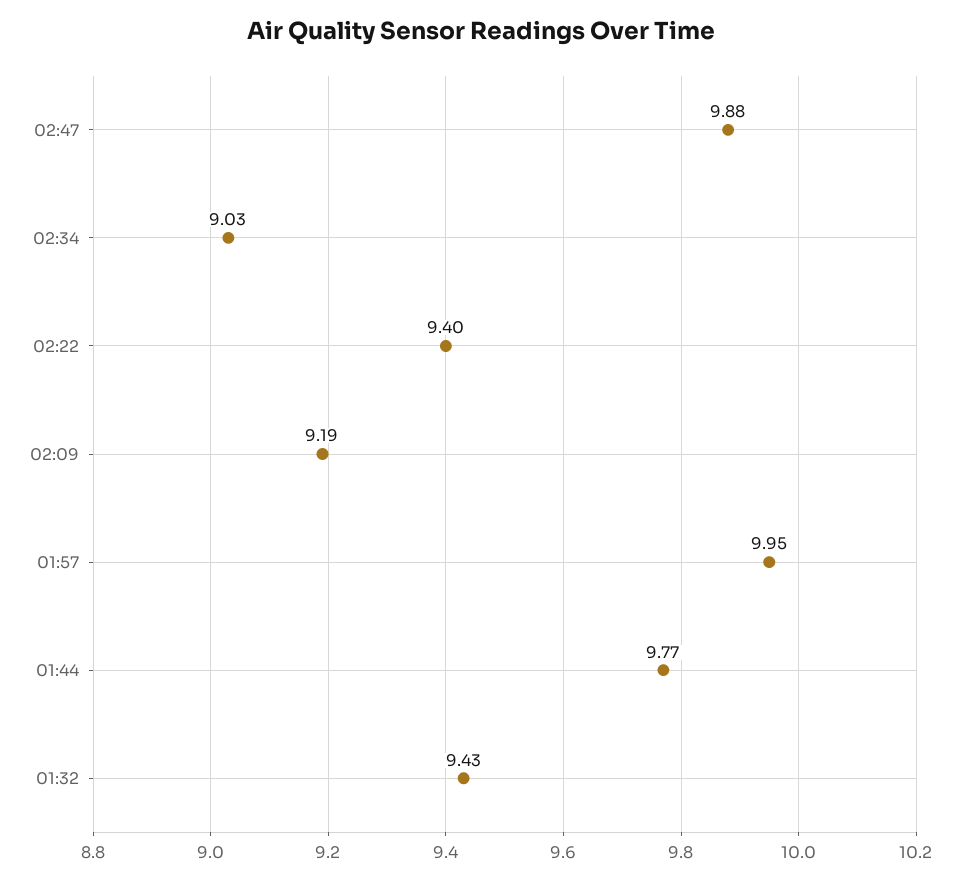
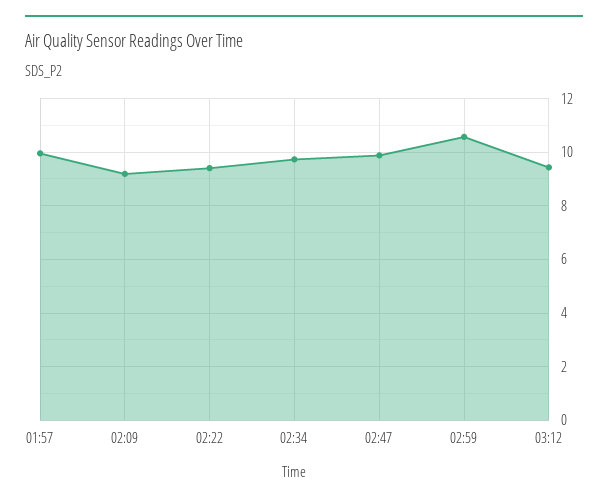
02:34: 9.03 -> 9.75
01:44: 9.77 -> none
01:32: 9.43 -> none
02:59: none -> 10.5
03:12: none -> 9.5

